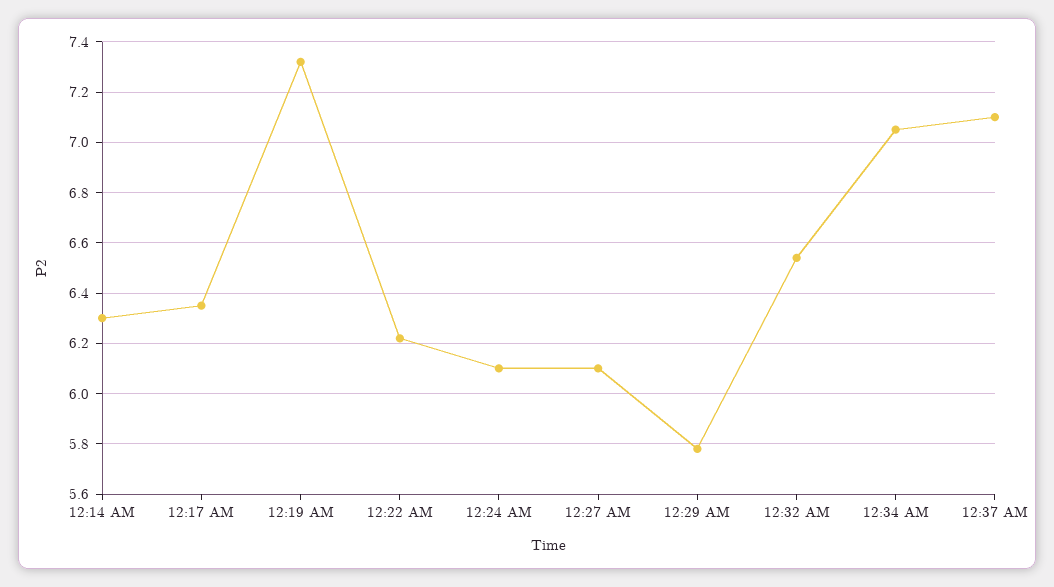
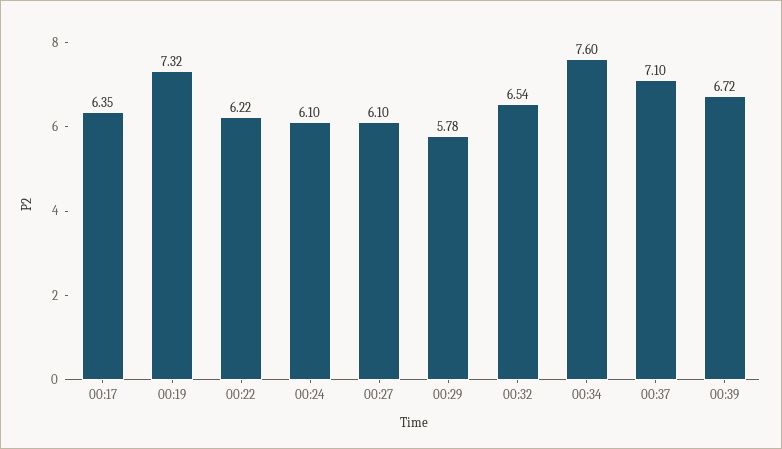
12:14 AM: 6.3 -> none
12:34 AM: 7.05 -> 7.6
00:39: none -> 6.72

